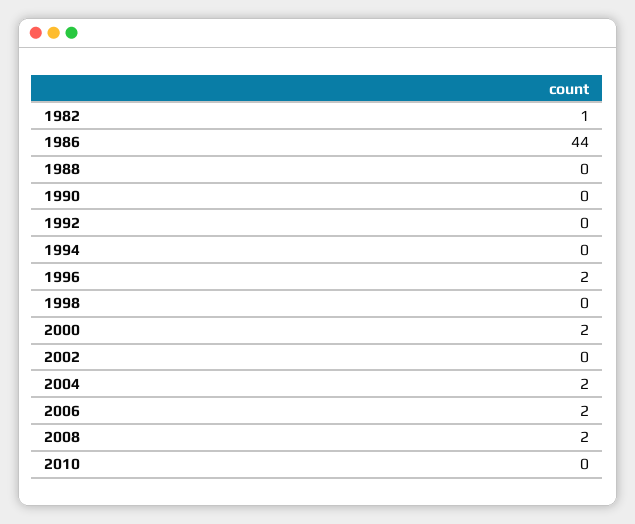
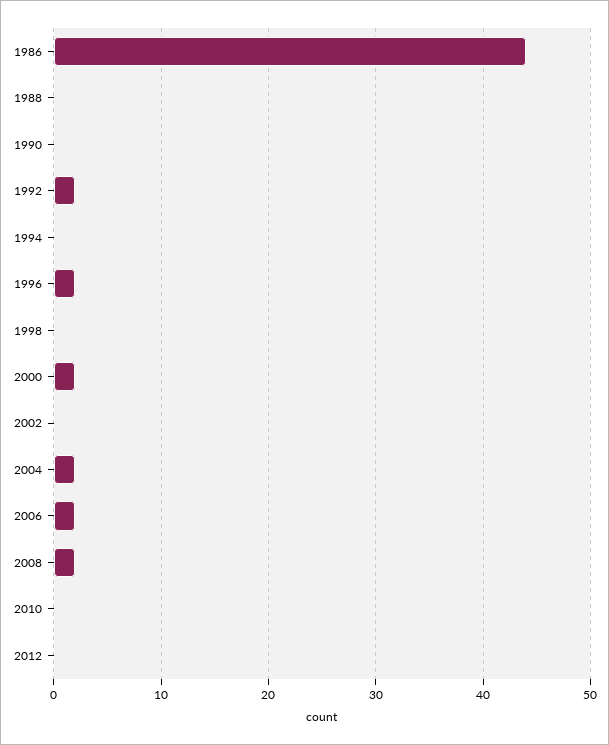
1982: 1 -> none
1992: 0 -> 2
2012: none -> 0

